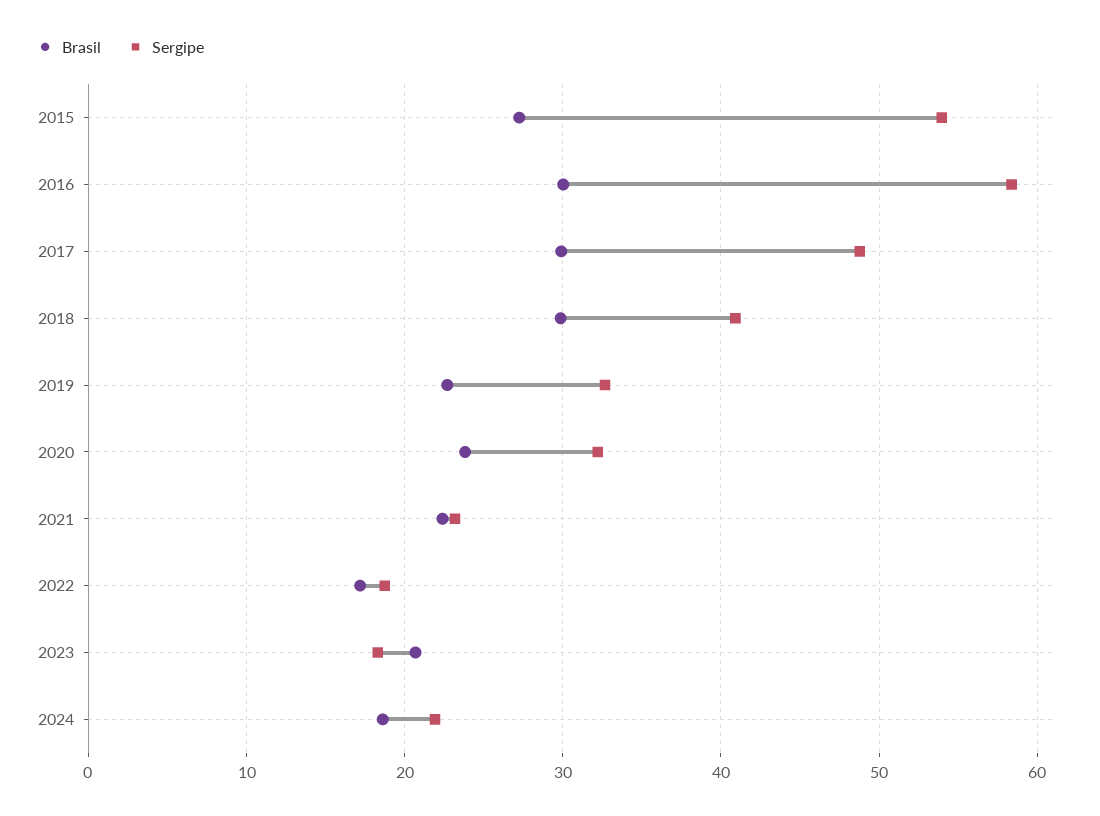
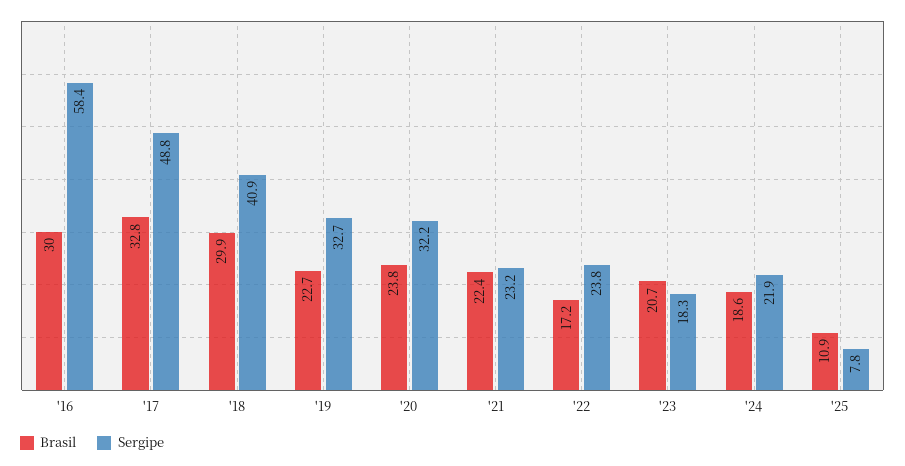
Brasil, 2015: 27 -> none
Sergipe, 2015: 54 -> none
Brasil, 2017: 30 -> 32.8
Sergipe, 2022: 19 -> 23.8
Brasil, '25: none -> 10.9
Sergipe, '25: none -> 7.8

